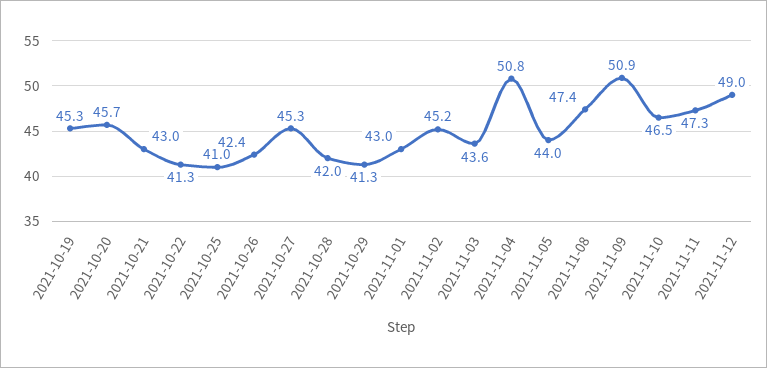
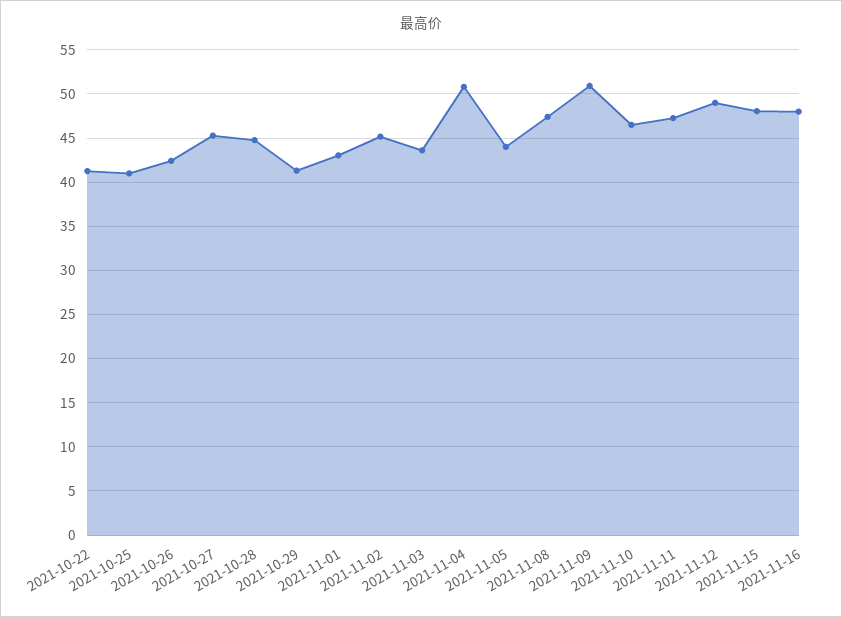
2021-10-19: 45.3 -> none
2021-10-20: 45.7 -> none
2021-10-21: 43 -> none
2021-10-28: 42 -> 45
2021-11-15: none -> 48
2021-11-16: none -> 48

